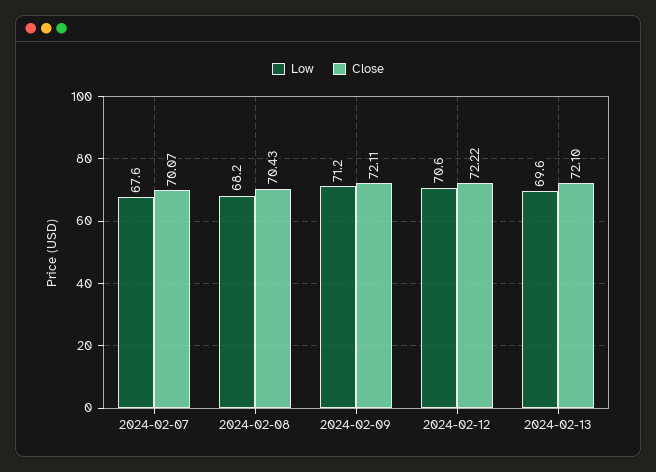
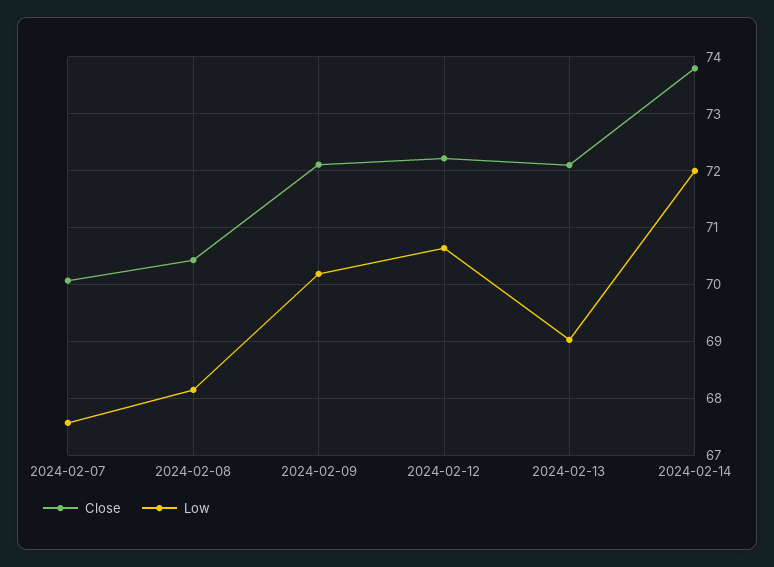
Low, 2024-02-09: 71.2 -> 70.2
Low, 2024-02-13: 69.6 -> 69
Close, 2024-02-14: none -> 73.8
Low, 2024-02-14: none -> 72

